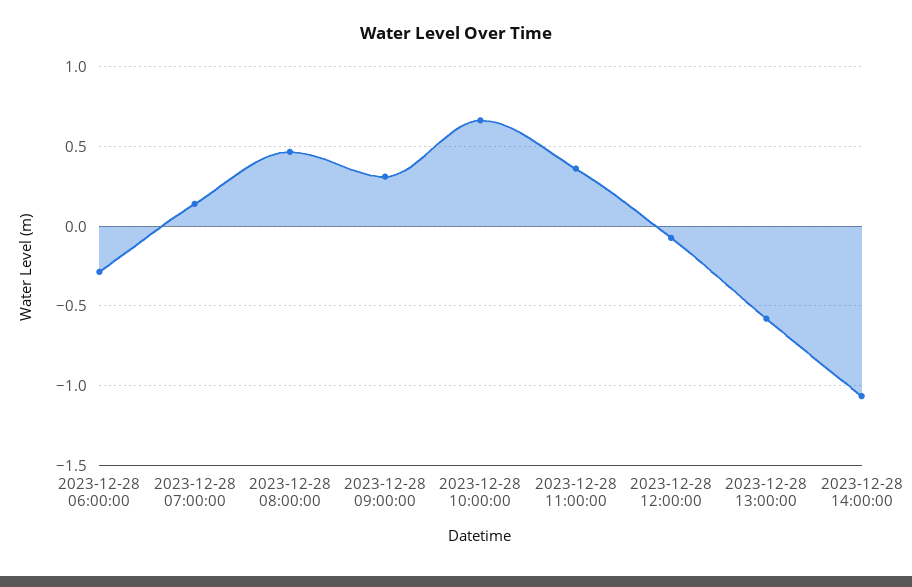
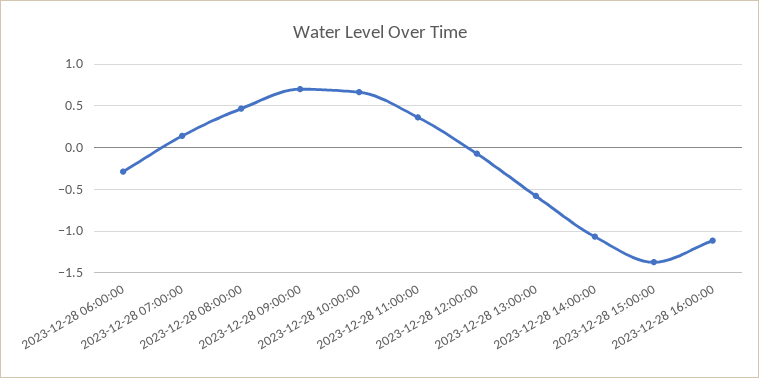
2023-12-28 09:00:00: 0.3 -> 0.7
2023-12-28 15:00:00: none -> -1.4
2023-12-28 16:00:00: none -> -1.1

